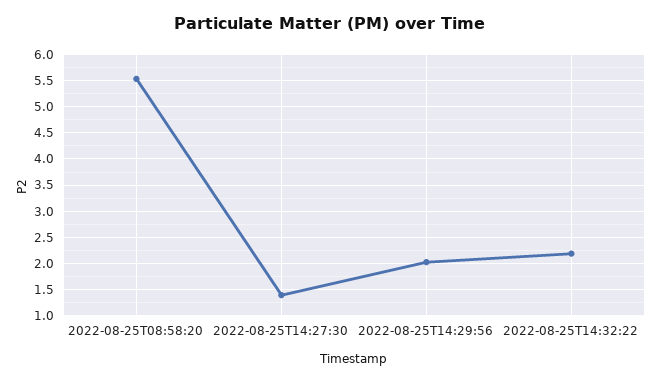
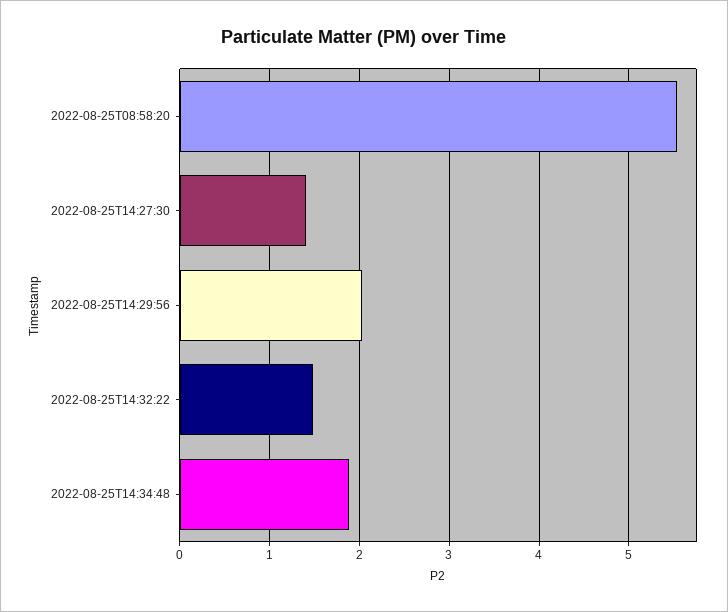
2022-08-25T14:32:22: 2.25 -> 1.5
2022-08-25T14:34:48: none -> 1.9

